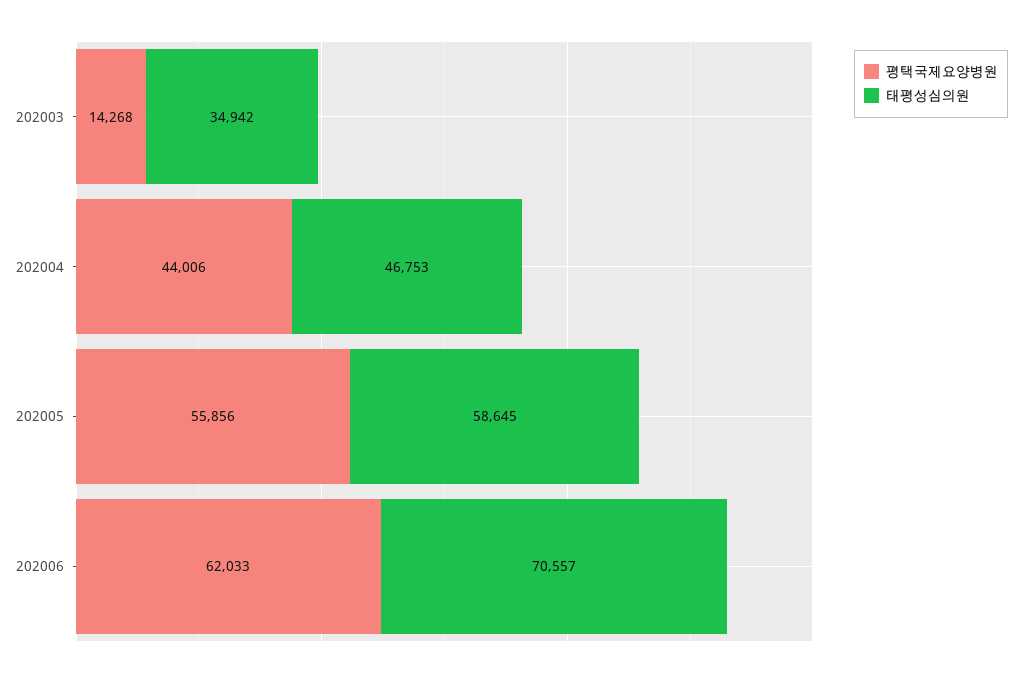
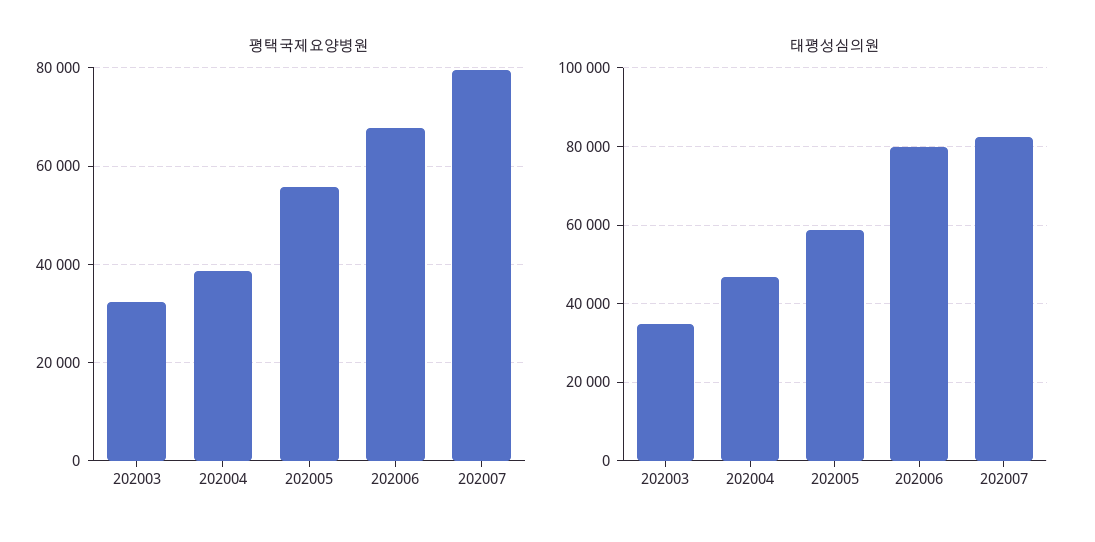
평택국제요양병원, 202003: 14268 -> 32000
평택국제요양병원, 202004: 44006 -> 38000
평택국제요양병원, 202006: 62033 -> 68000
태평성심의원, 202006: 70557 -> 80000
평택국제요양병원, 202007: none -> 80000
태평성심의원, 202007: none -> 82000

